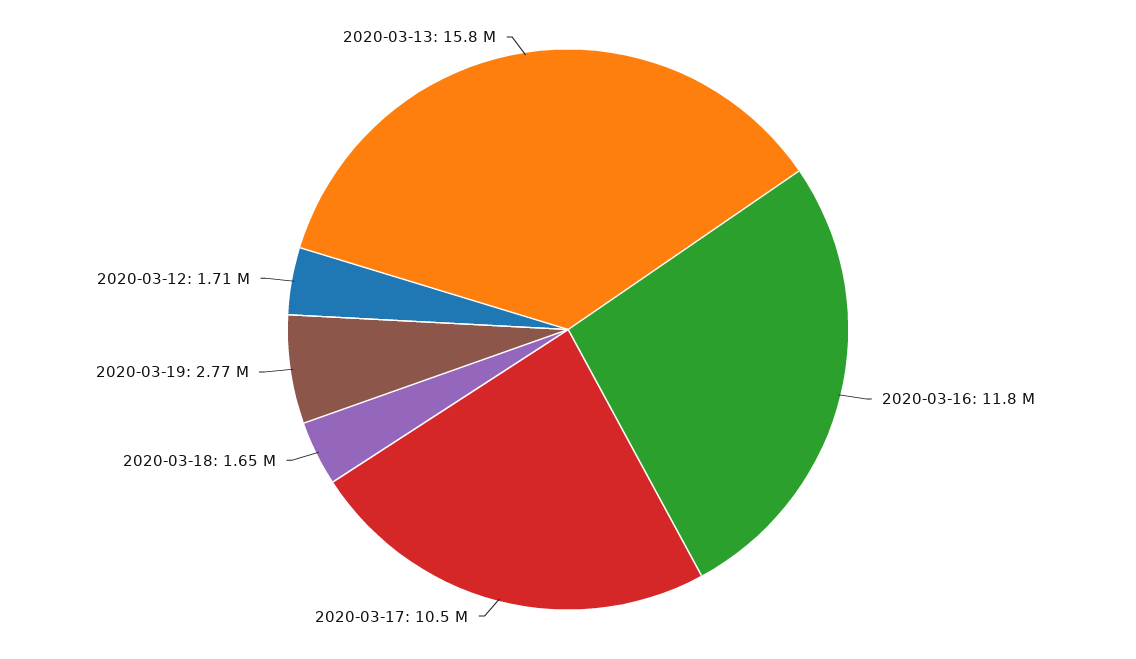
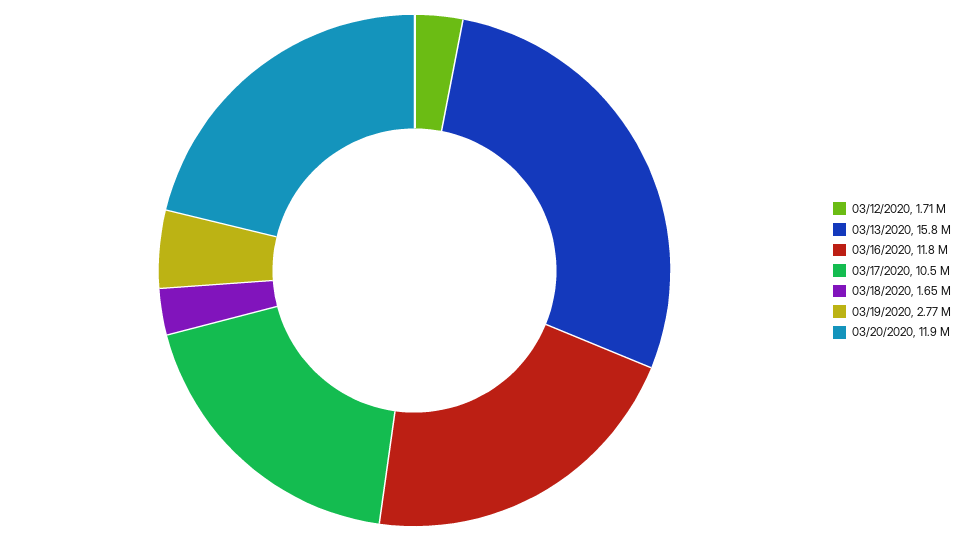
03/20/2020: none -> 11900000

